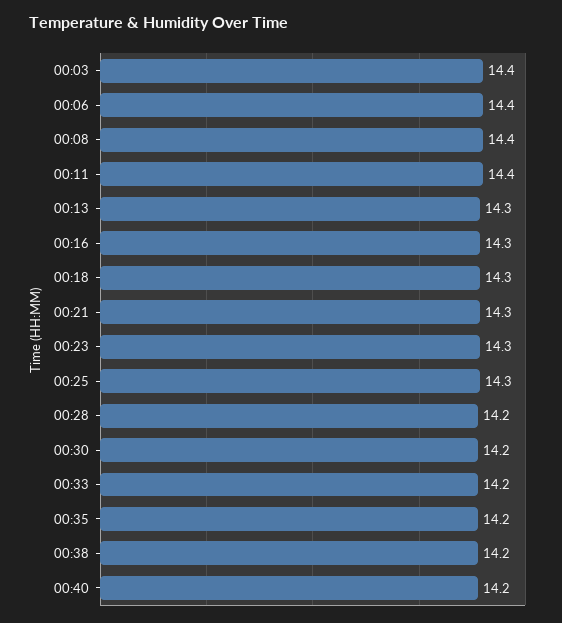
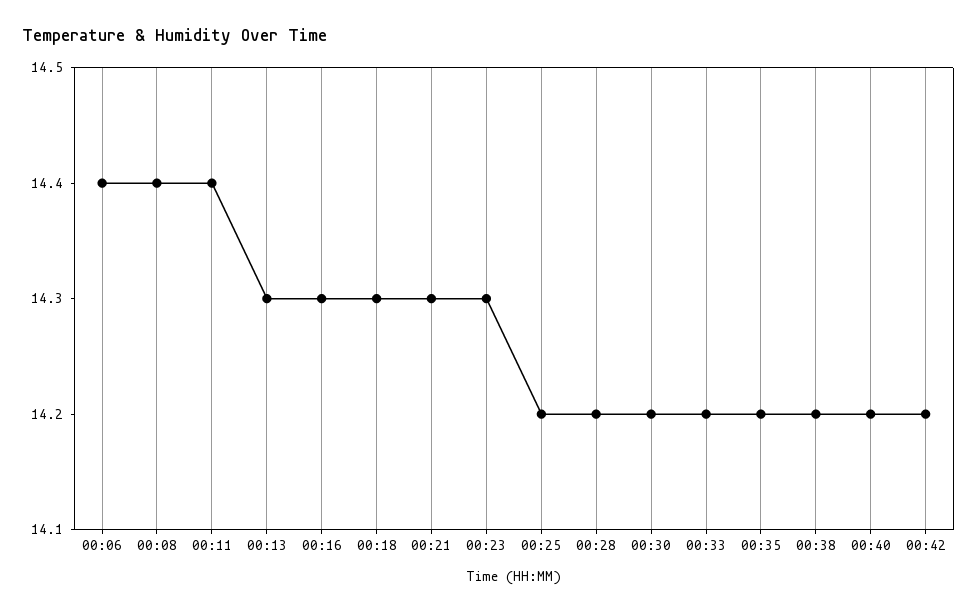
00:03: 14.4 -> none
00:25: 14.3 -> 14.2
00:42: none -> 14.2

